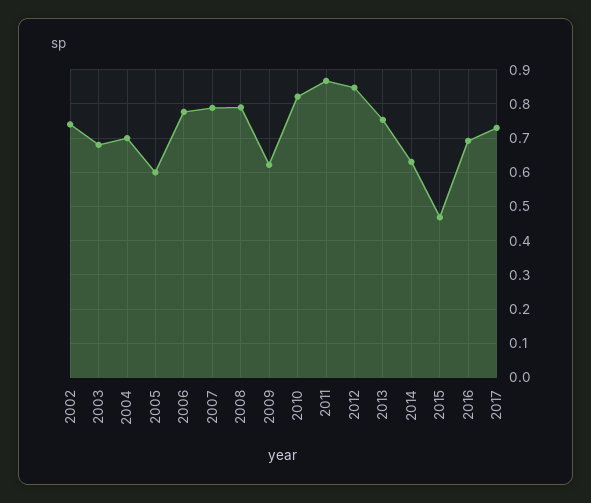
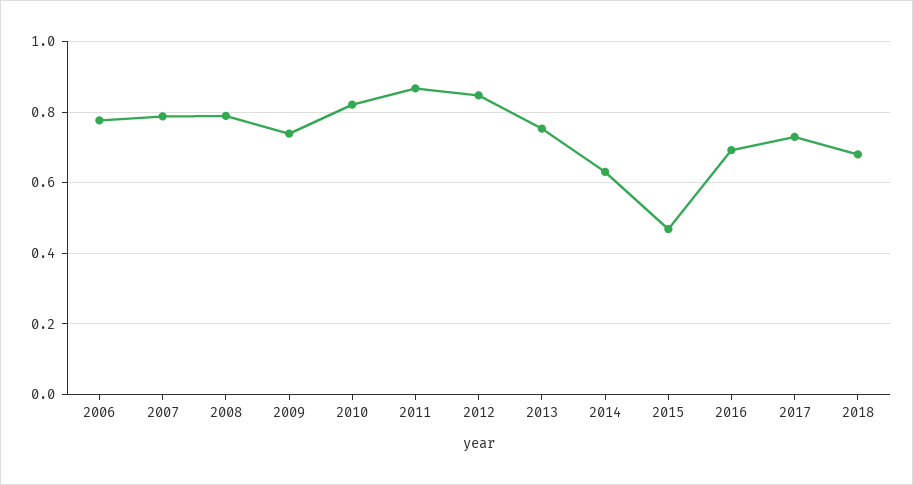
2002: 0.74 -> none
2003: 0.68 -> none
2004: 0.7 -> none
2005: 0.6 -> none
2009: 0.62 -> 0.74
2018: none -> 0.68

